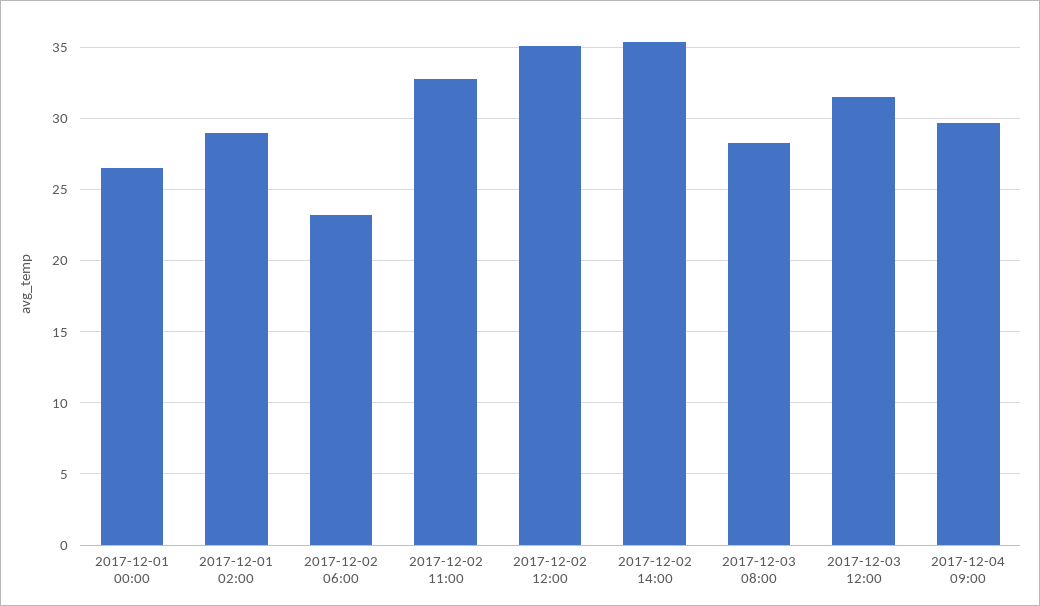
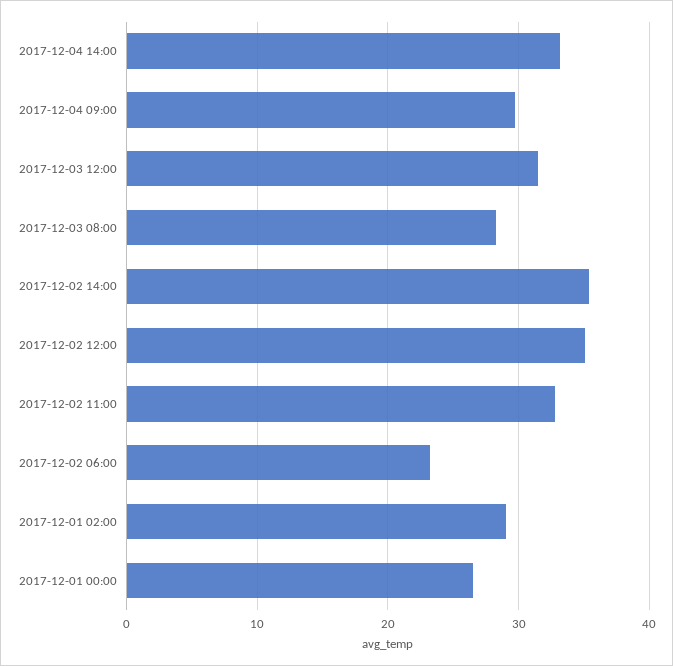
2017-12-04 14:00: none -> 33

